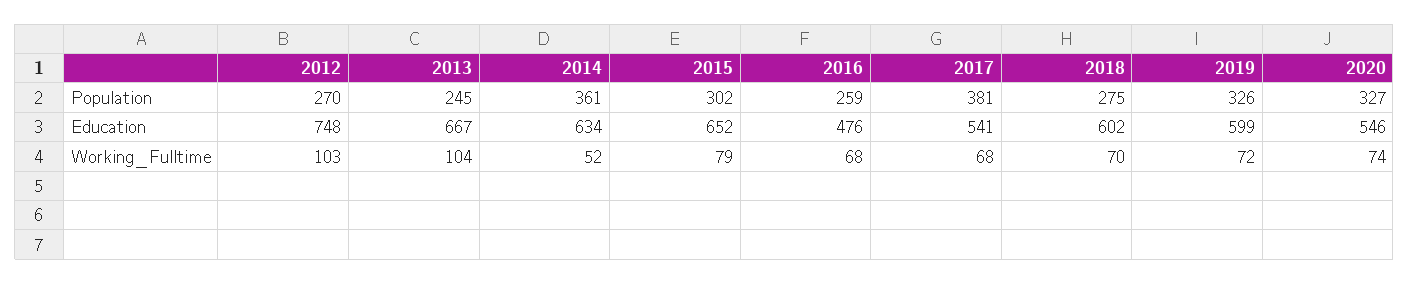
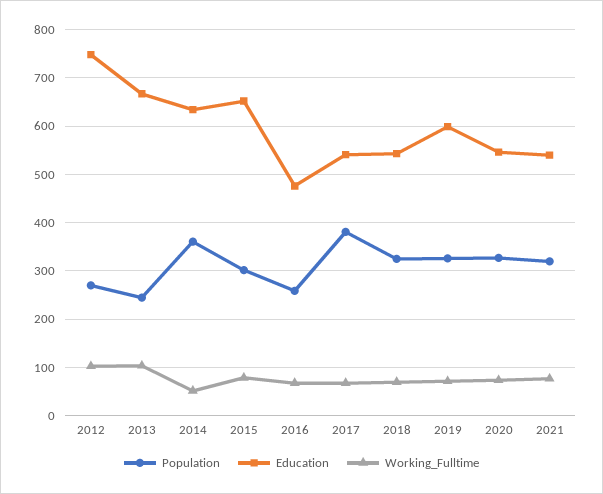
Population, 2018: 275 -> 320
Education, 2018: 602 -> 540
Population, 2021: none -> 320
Education, 2021: none -> 540
Working_Fulltime, 2021: none -> 80

